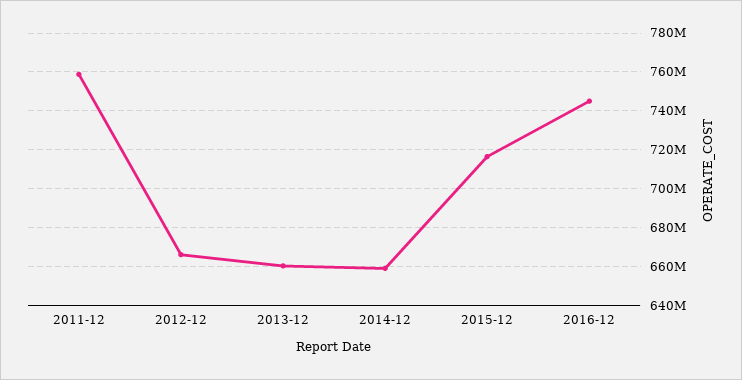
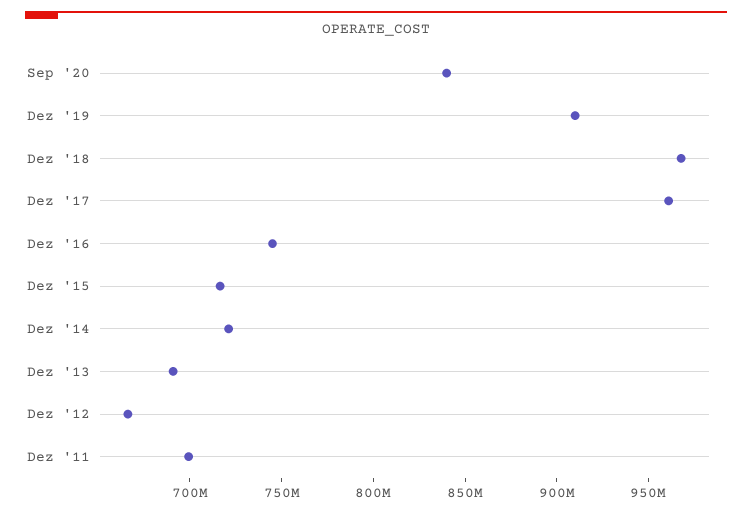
2011-12: 760000000 -> 700000000
2013-12: 660000000 -> 690000000
2014-12: 660000000 -> 720000000
Sep '20: none -> 840000000
Dez '19: none -> 910000000
Dez '18: none -> 970000000
Dez '17: none -> 960000000

